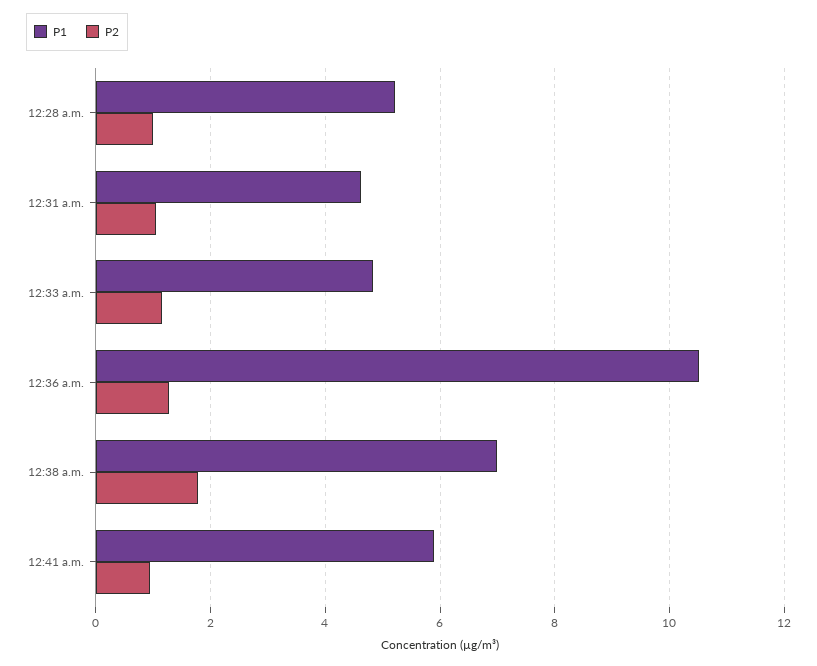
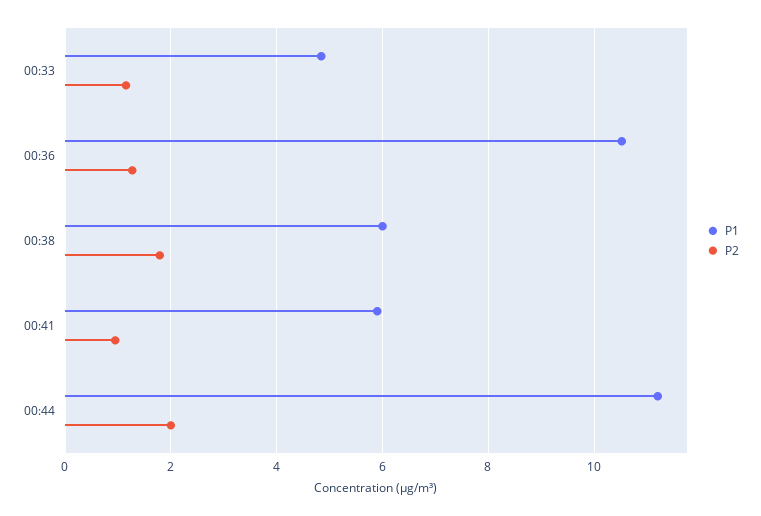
P1, 12:28 a.m.: 5.2 -> none
P2, 12:28 a.m.: 1 -> none
P1, 12:31 a.m.: 4.6 -> none
P2, 12:31 a.m.: 1 -> none
P1, 12:38 a.m.: 7 -> 6
P1, 00:44: none -> 11.2
P2, 00:44: none -> 2

